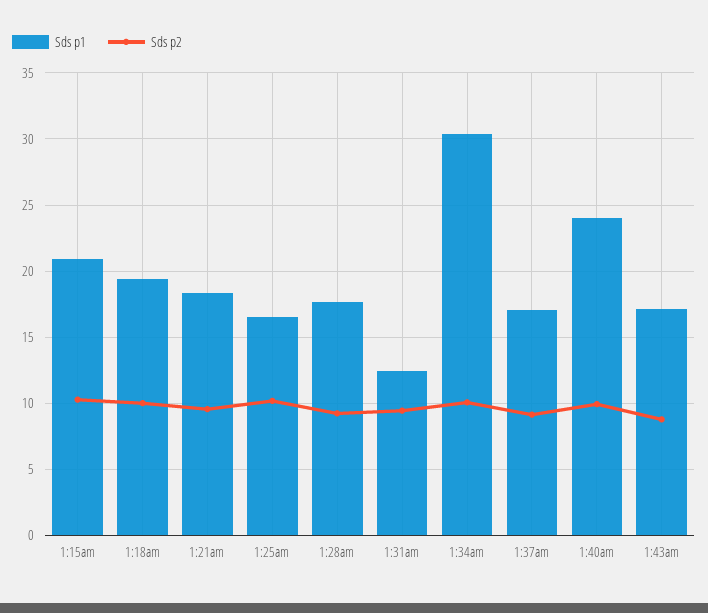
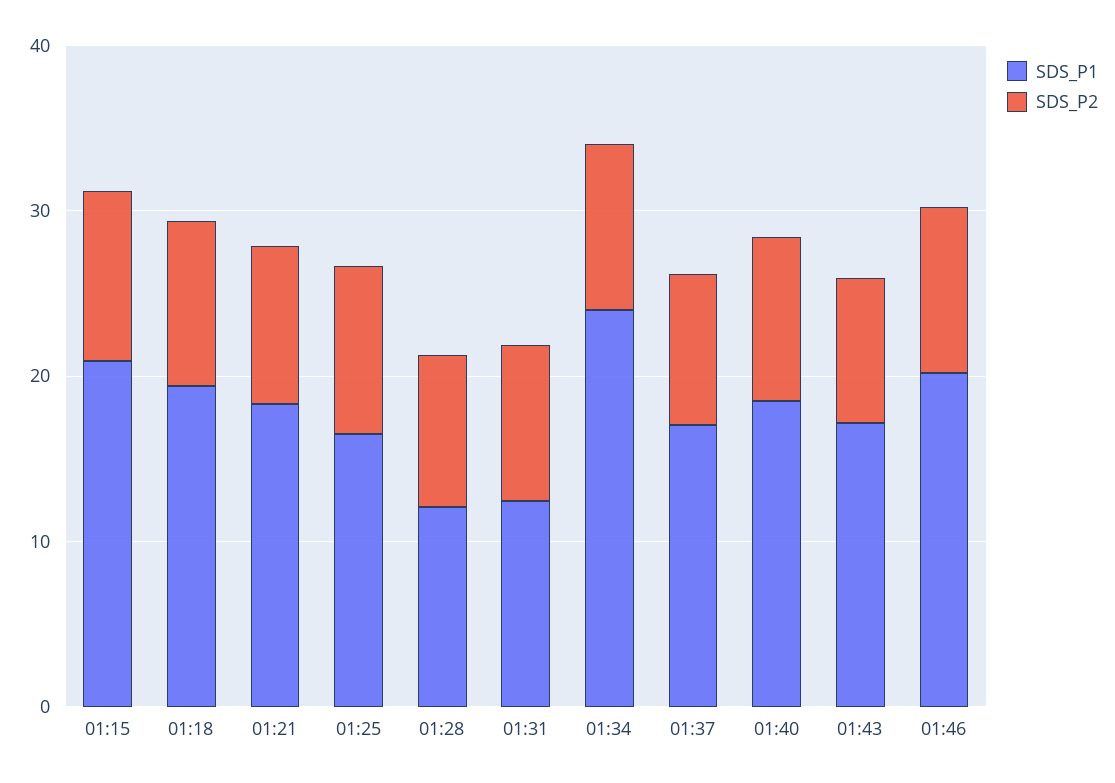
Sds p1, 1:28am: 17.5 -> 12
Sds p1, 1:34am: 30.5 -> 24
Sds p1, 1:40am: 24 -> 18
Sds p1, 01:46: none -> 20
Sds p2, 01:46: none -> 10

